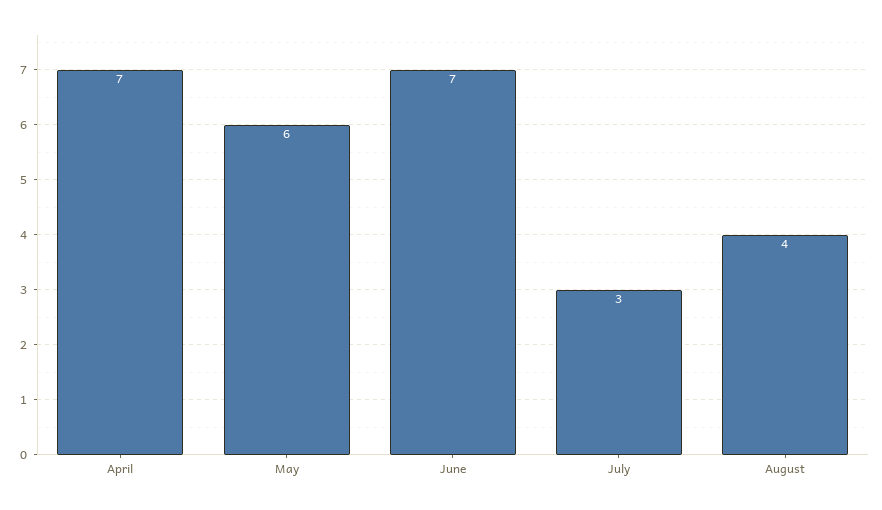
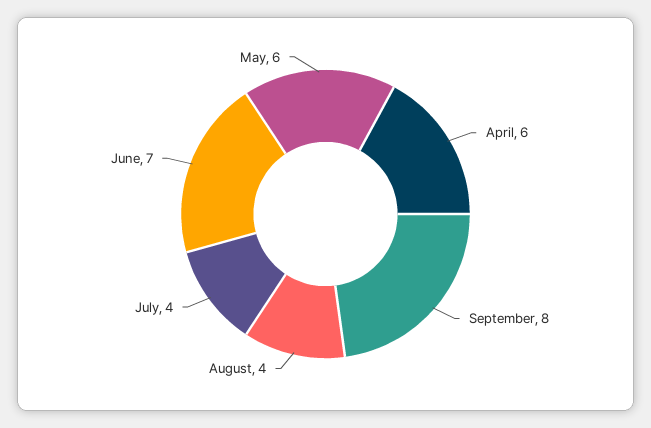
April: 7 -> 6
July: 3 -> 4
September: none -> 8

